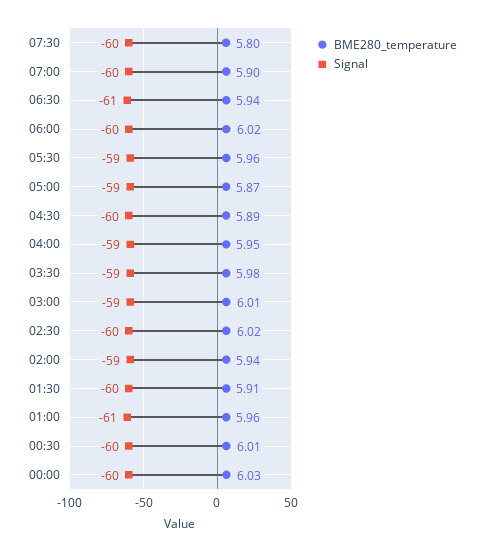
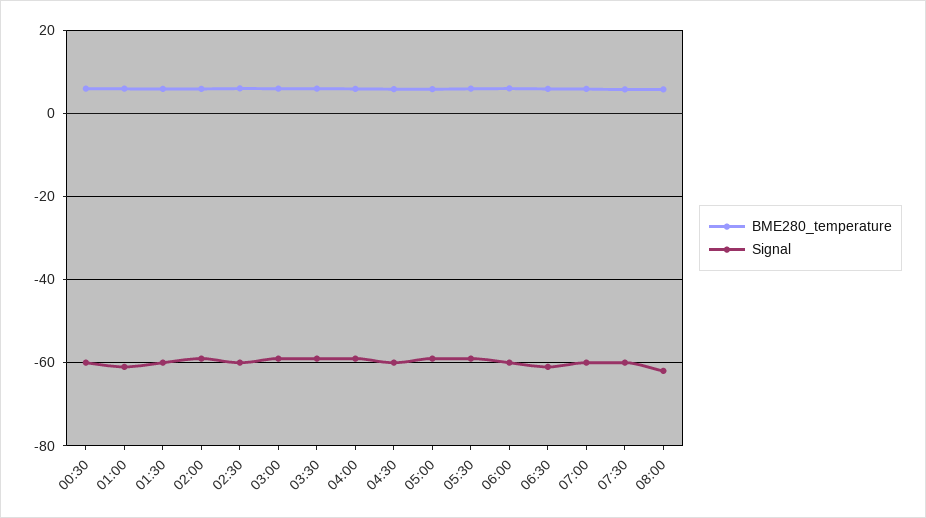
BME280_temperature, 00:00: 6.03 -> none
Signal, 00:00: -60 -> none
BME280_temperature, 08:00: none -> 6
Signal, 08:00: none -> -62

